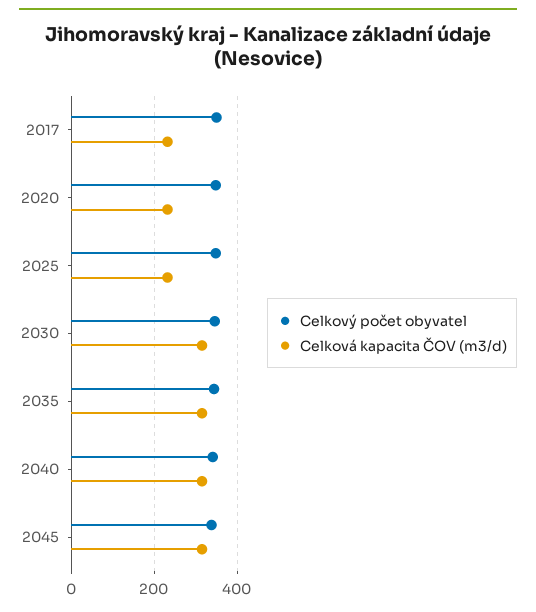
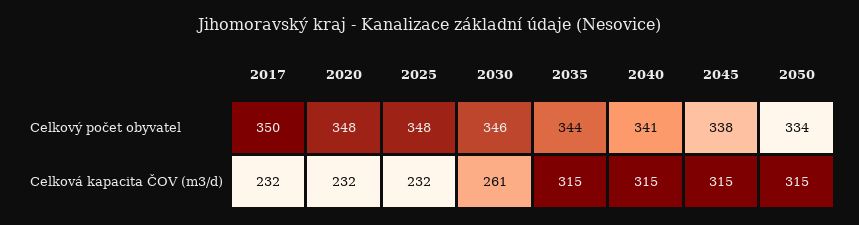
Celková kapacita ČOV (m3/d), 2030: 320 -> 261
Celkový počet obyvatel, 2050: none -> 334
Celková kapacita ČOV (m3/d), 2050: none -> 315

